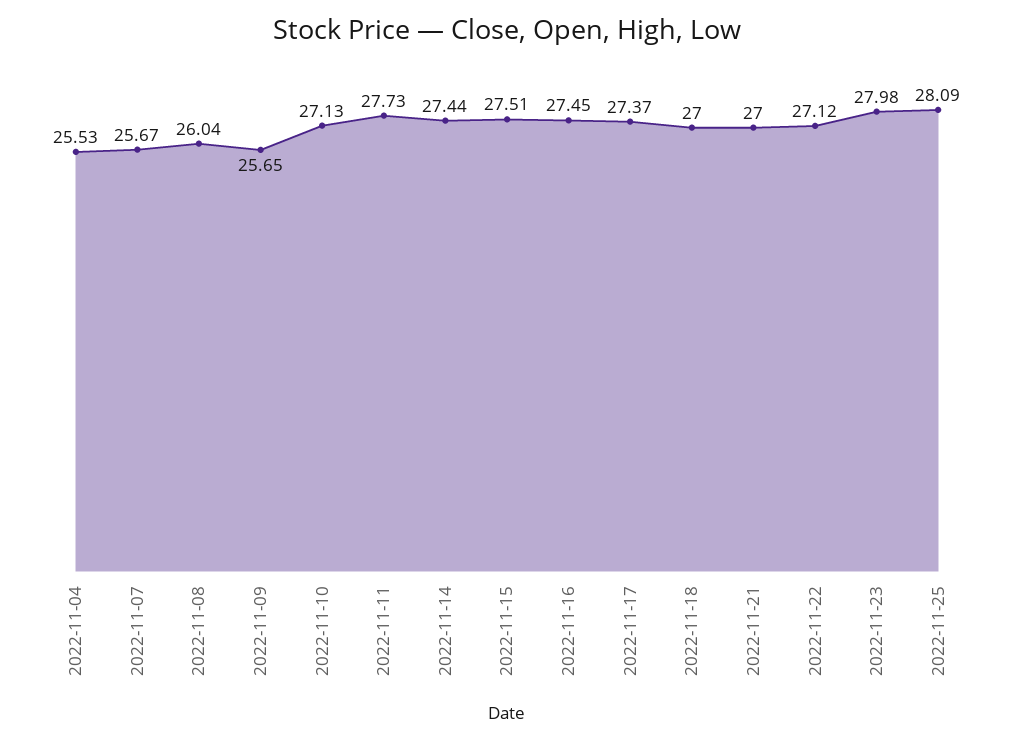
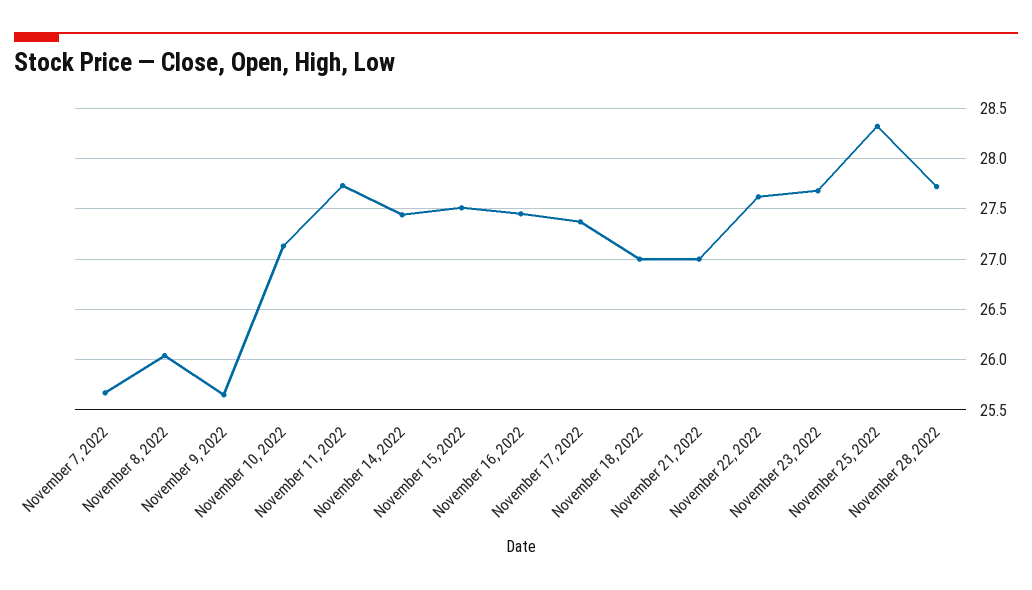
2022-11-04: 25.53 -> none
2022-11-22: 27.12 -> 27.6
2022-11-23: 27.98 -> 27.7
2022-11-25: 28.09 -> 28.3
November 28, 2022: none -> 27.7

